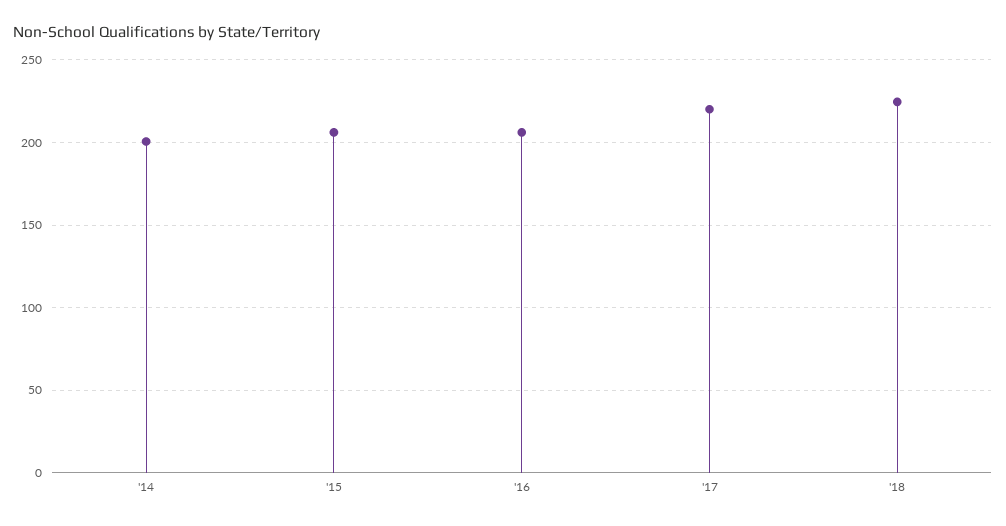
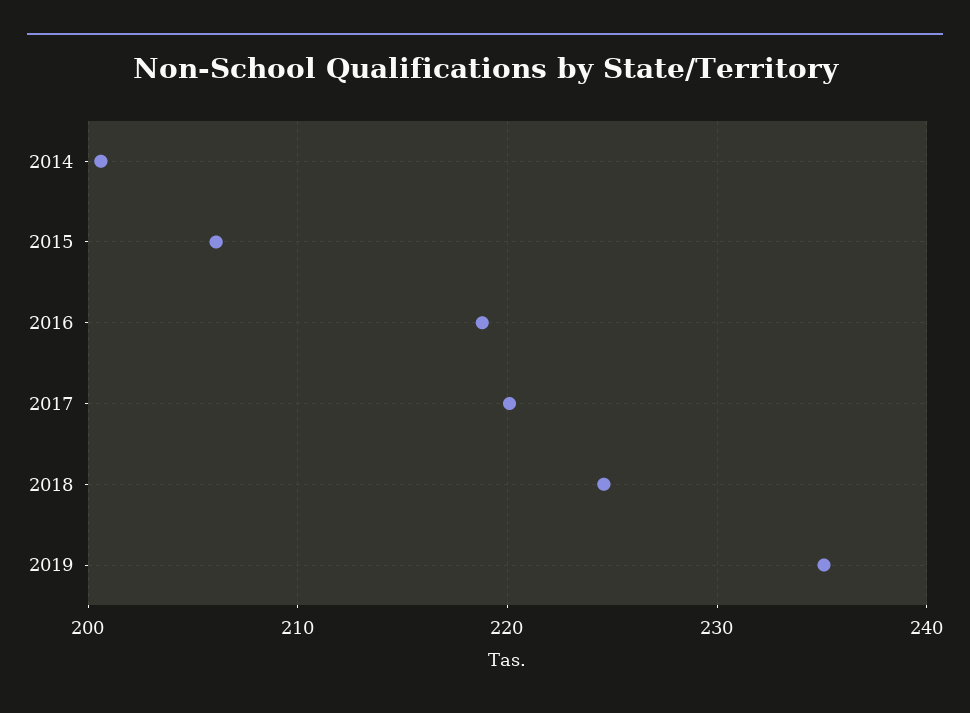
'16: 205 -> 219
2019: none -> 235

